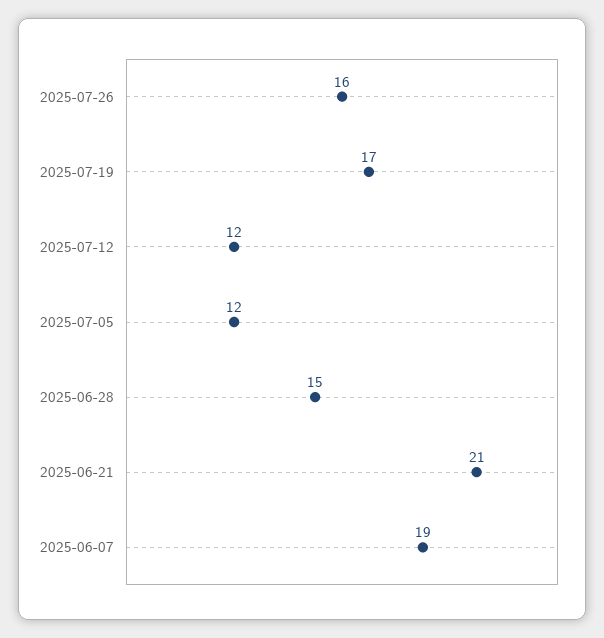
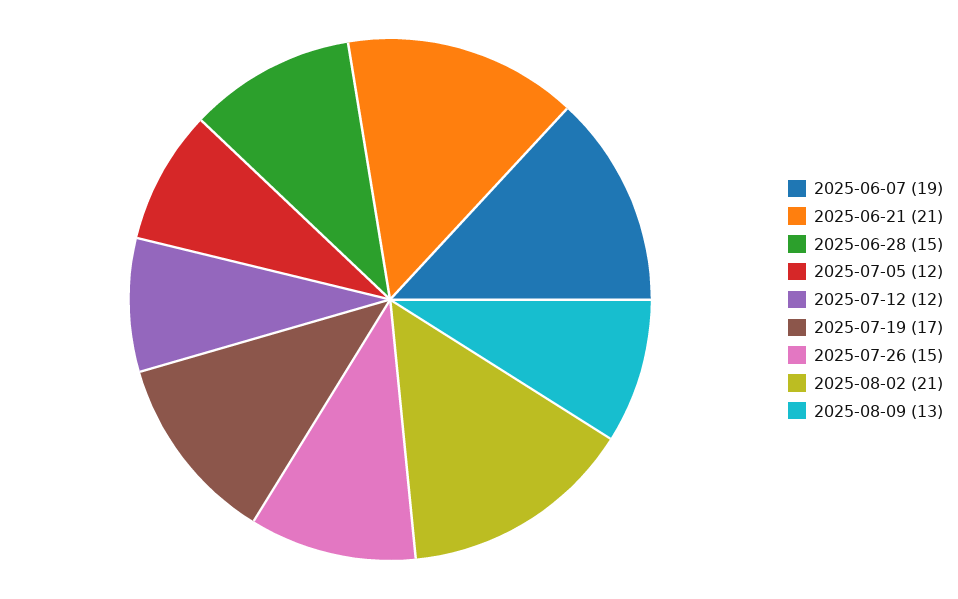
2025-07-26: 16 -> 15
2025-08-02: none -> 21
2025-08-09: none -> 13

